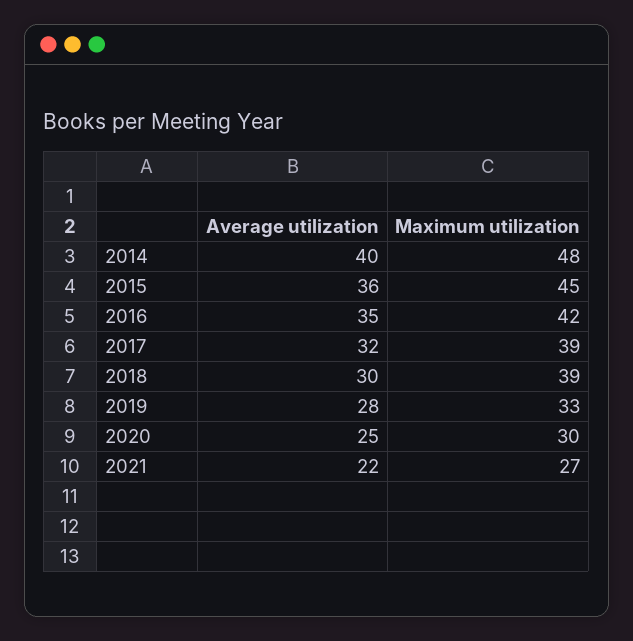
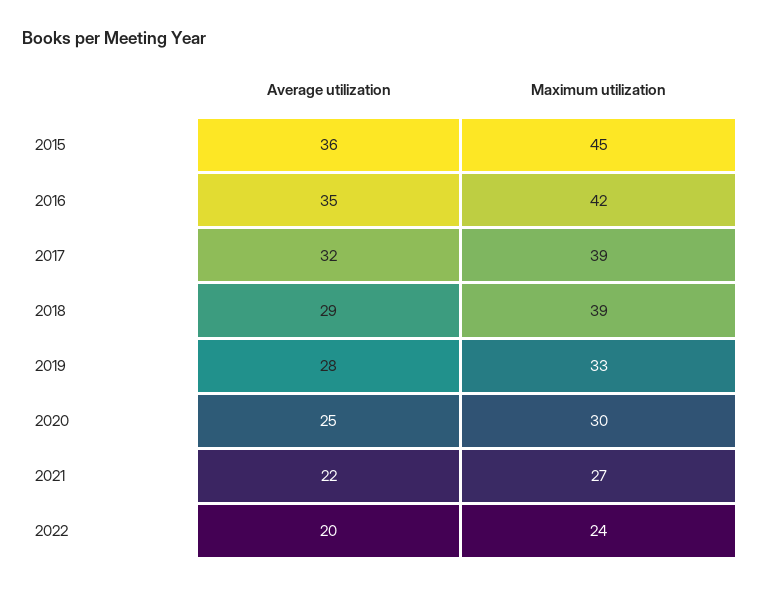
Average utilization, 2014: 40 -> none
Maximum utilization, 2014: 48 -> none
Average utilization, 2018: 30 -> 29
Average utilization, 2022: none -> 20
Maximum utilization, 2022: none -> 24

